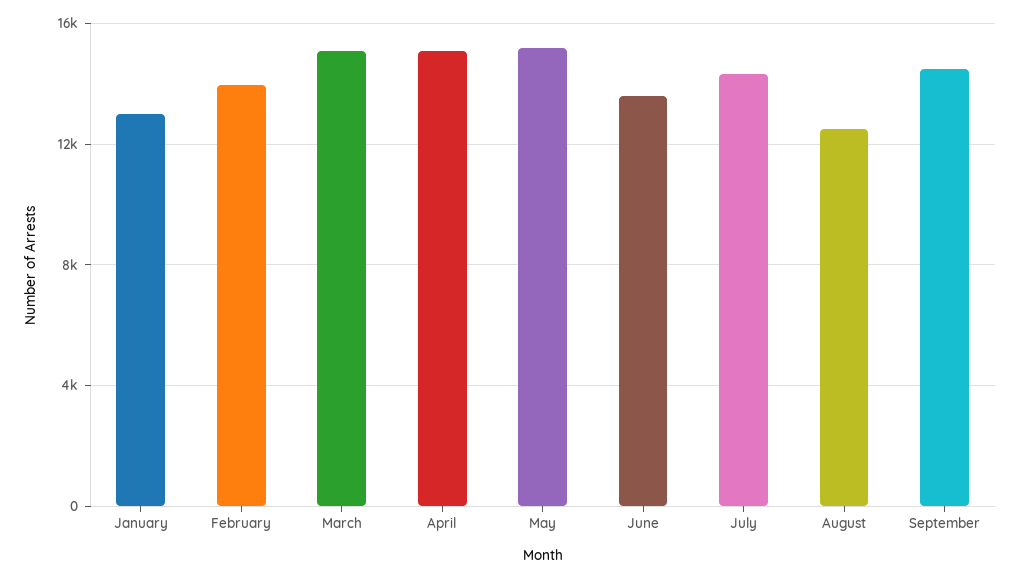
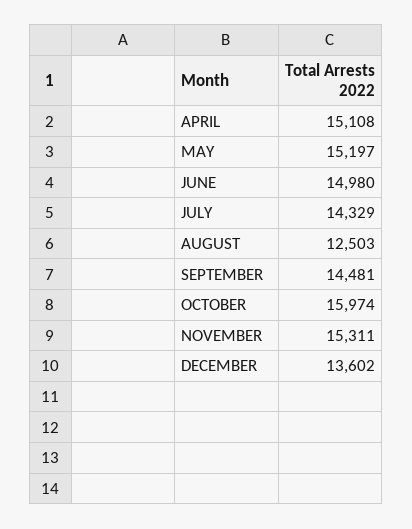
January: 13000 -> none
February: 14000 -> none
March: 15000 -> none
June: 13500 -> 14980
OCTOBER: none -> 15974
NOVEMBER: none -> 15311
DECEMBER: none -> 13602

